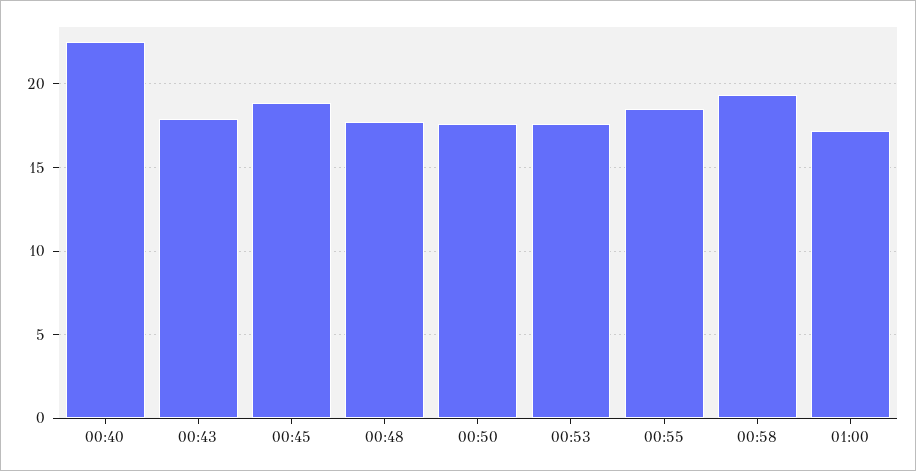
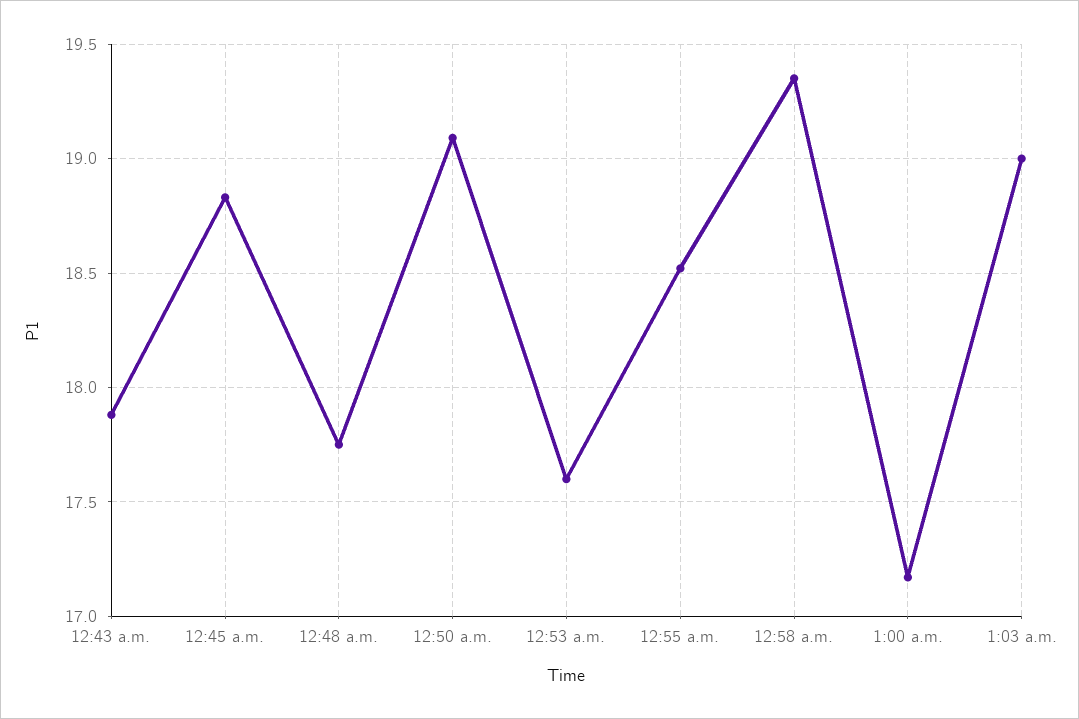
00:40: 22.5 -> none
00:50: 17.5 -> 19.1
1:03 a.m.: none -> 19

